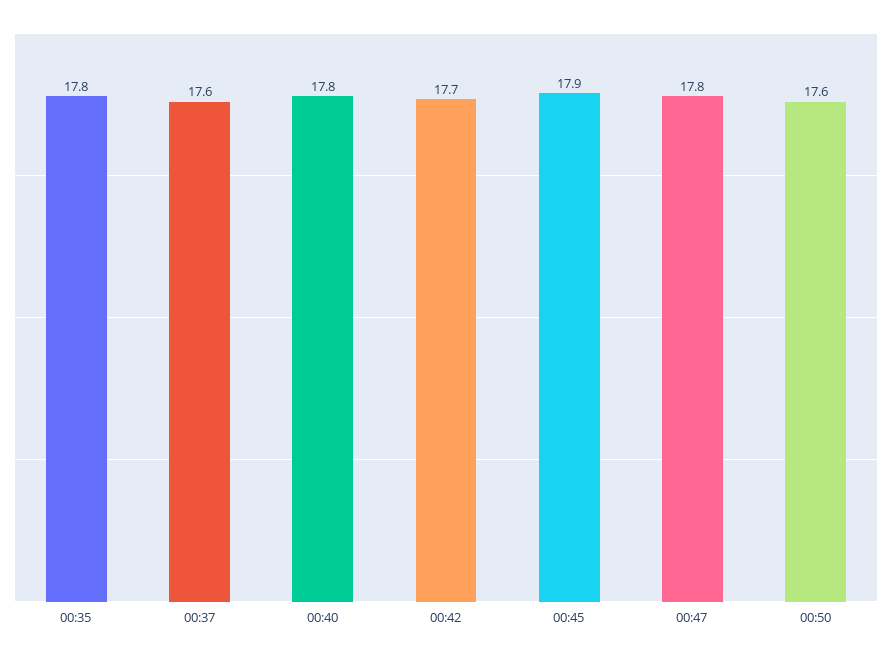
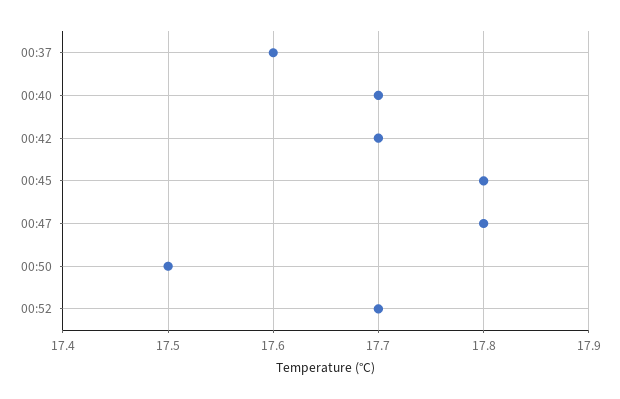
00:35: 17.8 -> none
00:40: 17.8 -> 17.7
00:45: 17.9 -> 17.8
00:50: 17.6 -> 17.5
00:52: none -> 17.7

